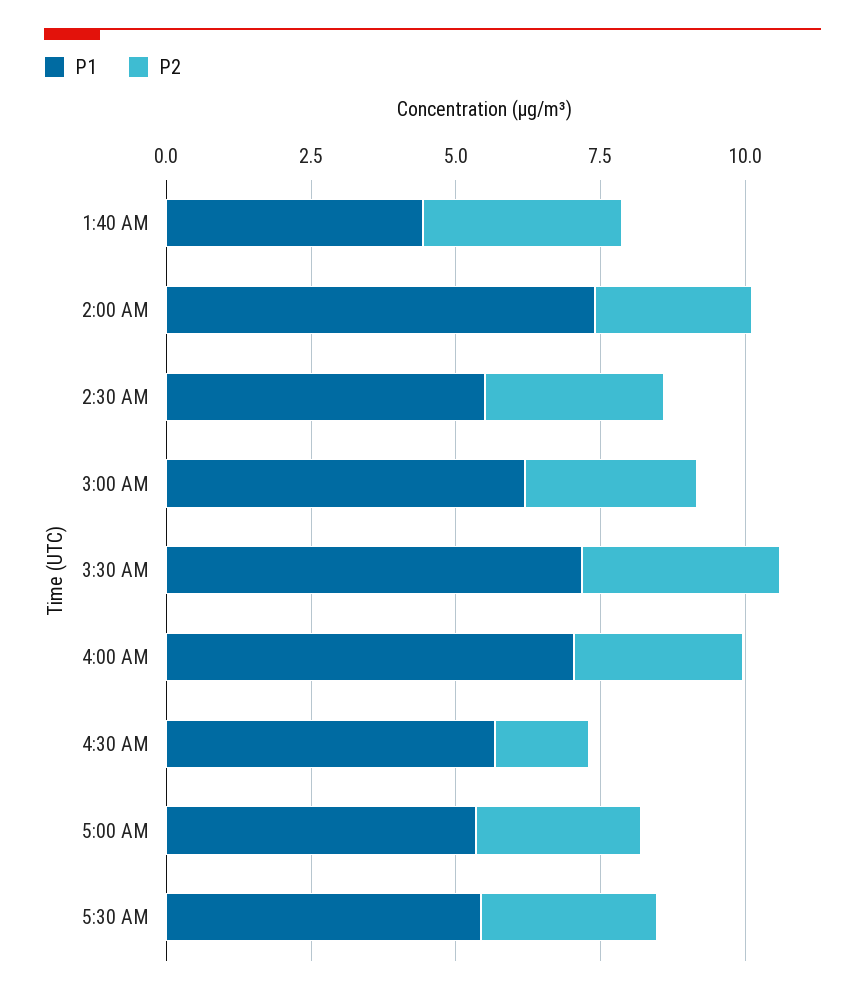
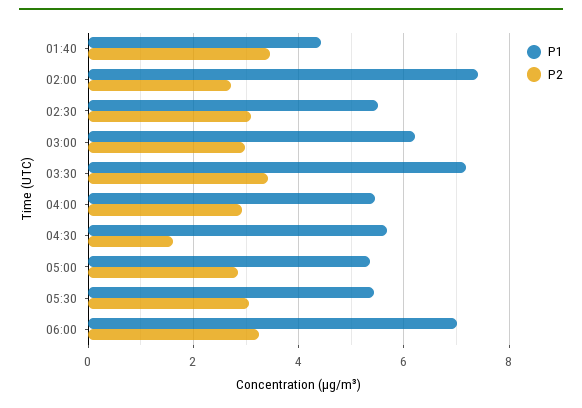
P1, 4:00 AM: 7 -> 5.4
P1, 06:00: none -> 7
P2, 06:00: none -> 3.2

